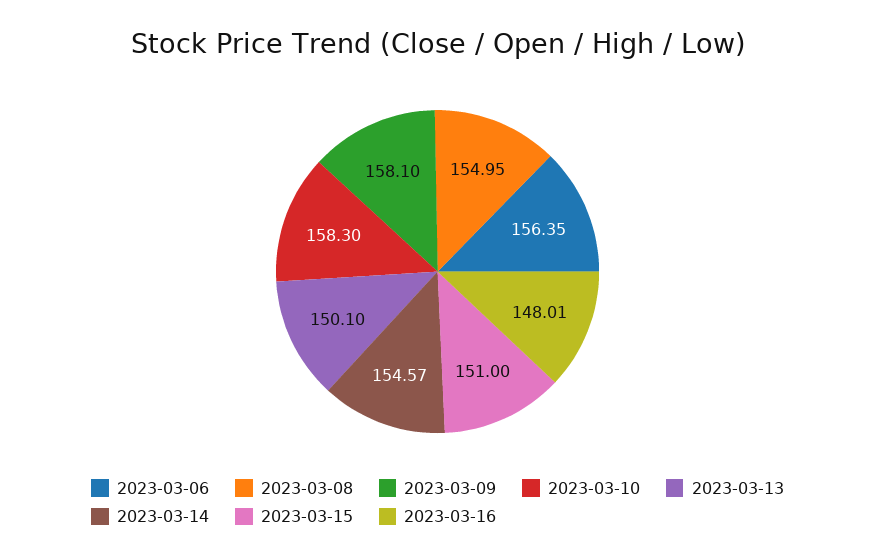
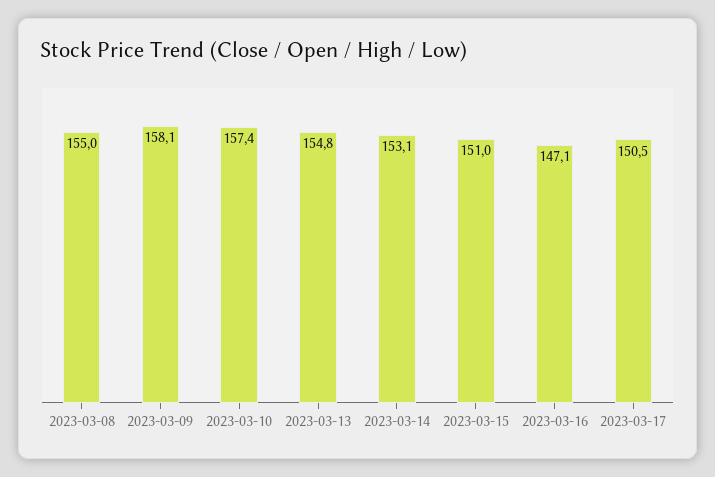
2023-03-06: 156.35 -> none
2023-03-10: 158.3 -> 157.4
2023-03-13: 150.1 -> 154.8
2023-03-14: 154.57 -> 153.1
2023-03-16: 148.01 -> 147.1
2023-03-17: none -> 150.5

